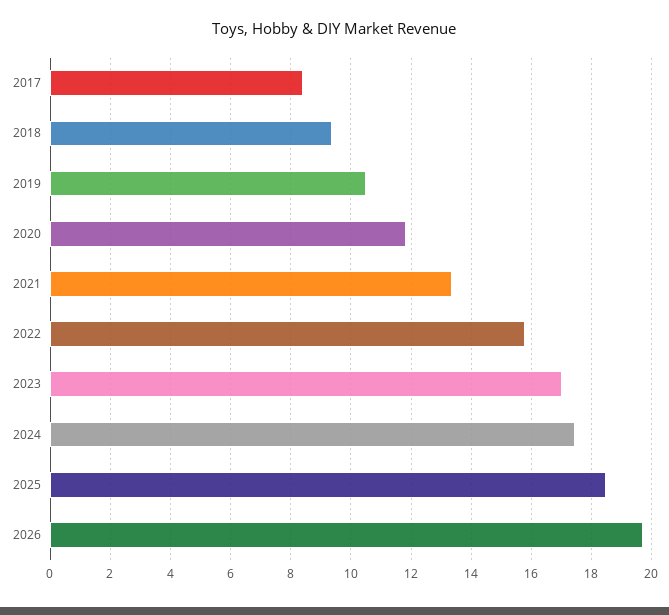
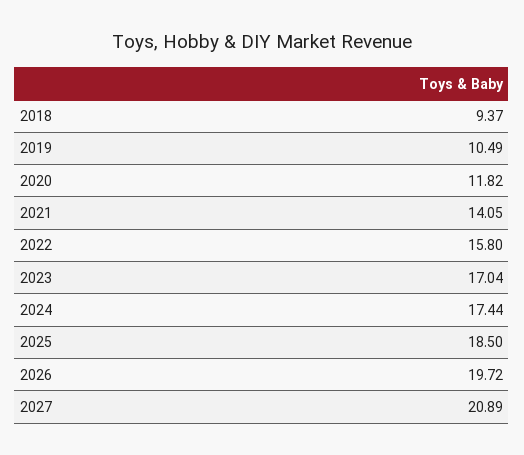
2017: 8.4 -> none
2021: 13.4 -> 14.05
2027: none -> 20.89

